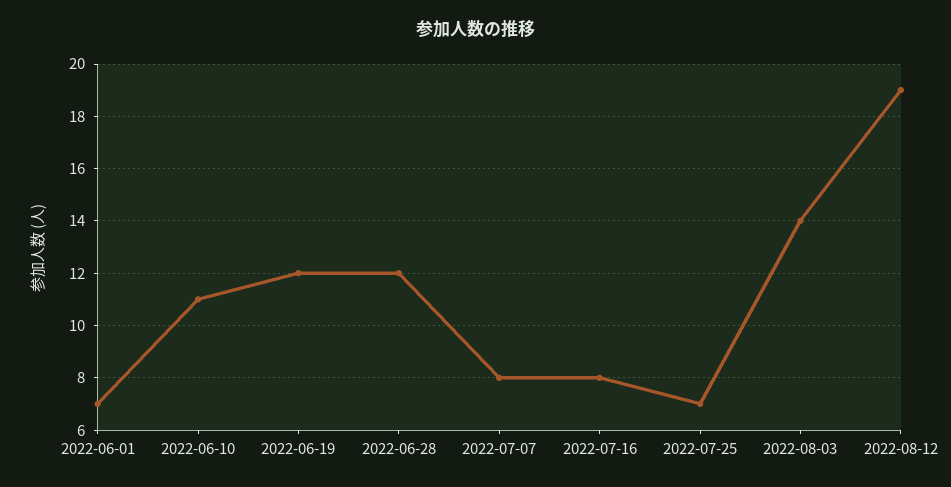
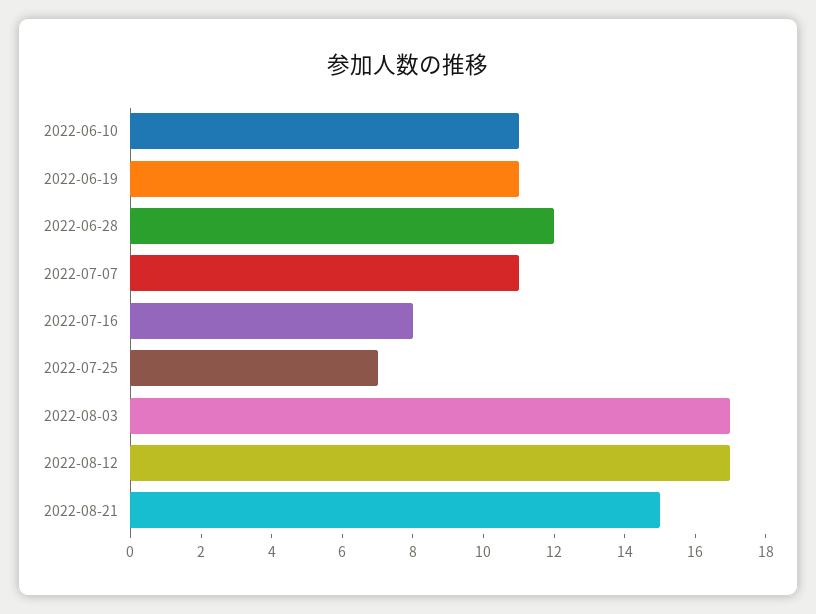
2022-06-01: 7 -> none
2022-06-19: 12 -> 11
2022-07-07: 8 -> 11
2022-08-03: 14 -> 17
2022-08-12: 19 -> 17
2022-08-21: none -> 15

